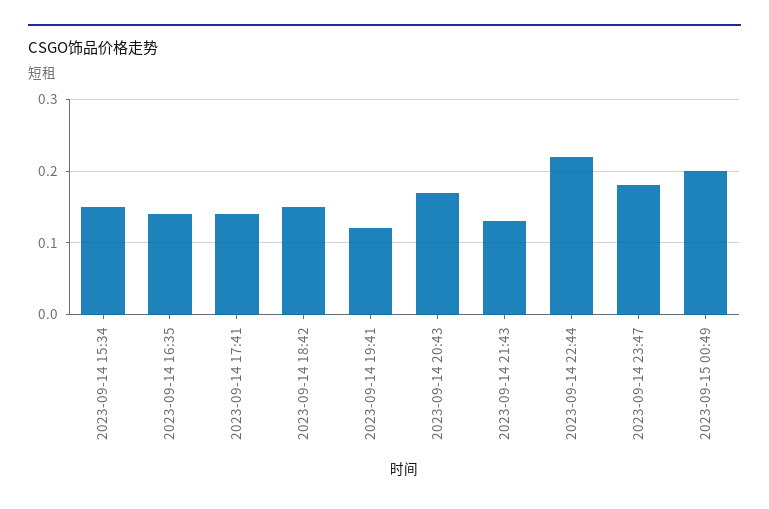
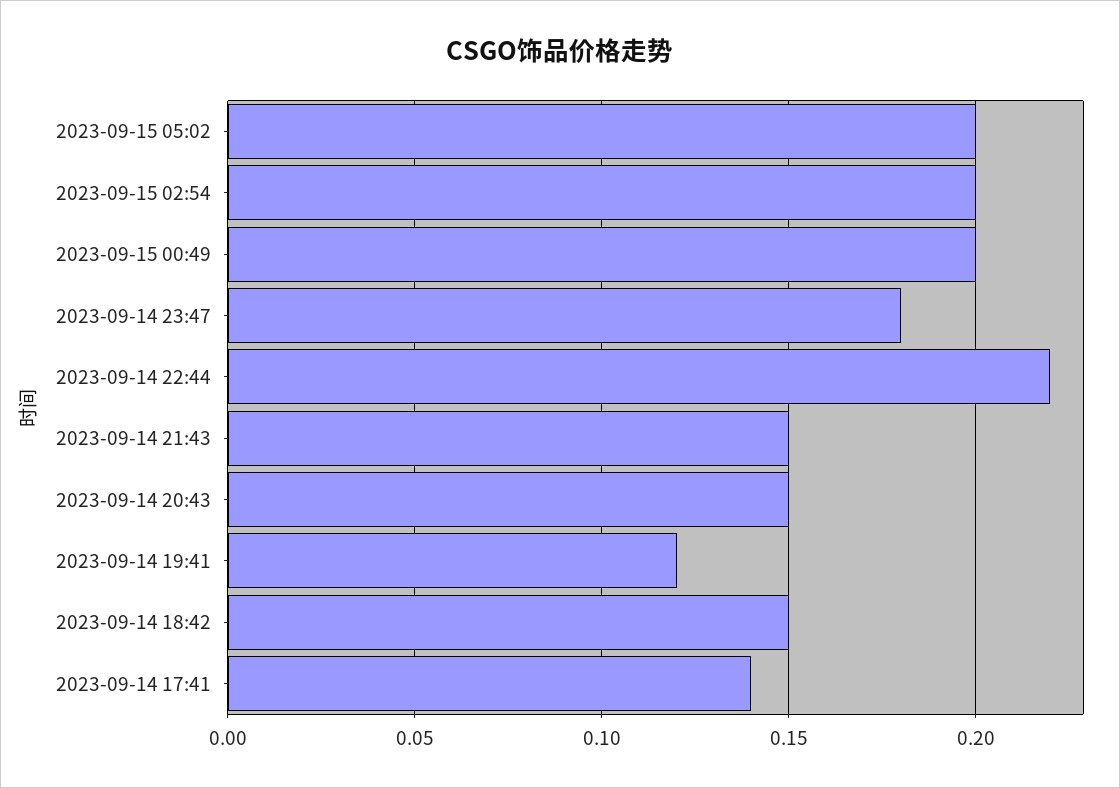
2023-09-14 15:34: 0.15 -> none
2023-09-14 16:35: 0.14 -> none
2023-09-14 20:43: 0.17 -> 0.15
2023-09-14 21:43: 0.13 -> 0.15
2023-09-15 05:02: none -> 0.2
2023-09-15 02:54: none -> 0.2

